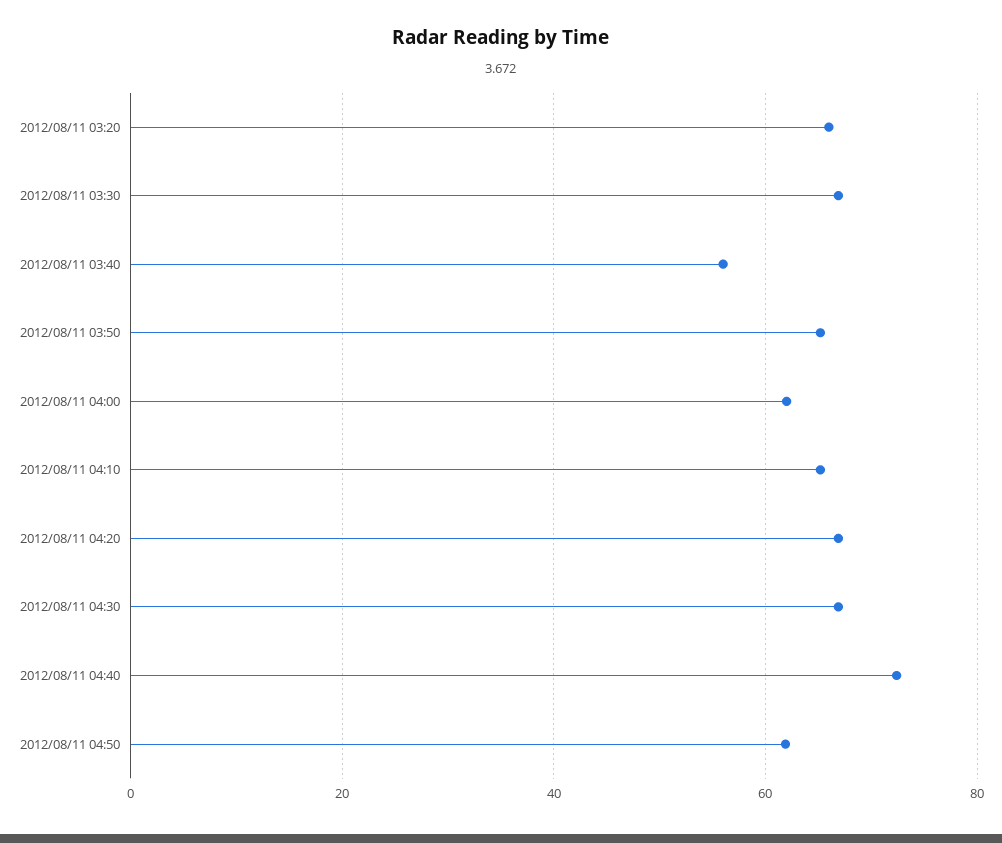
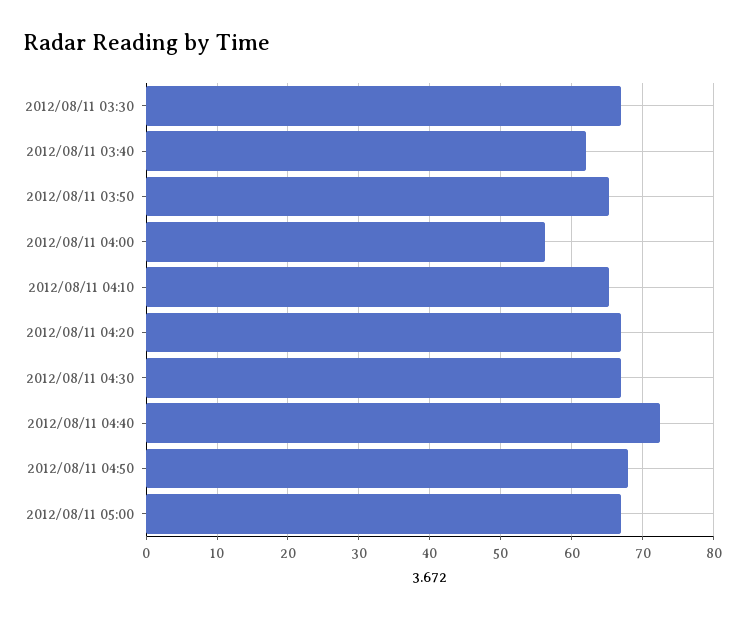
2012/08/11 03:20: 66 -> none
2012/08/11 03:40: 56 -> 62
2012/08/11 04:00: 62 -> 56
2012/08/11 04:50: 62 -> 68
2012/08/11 05:00: none -> 67

